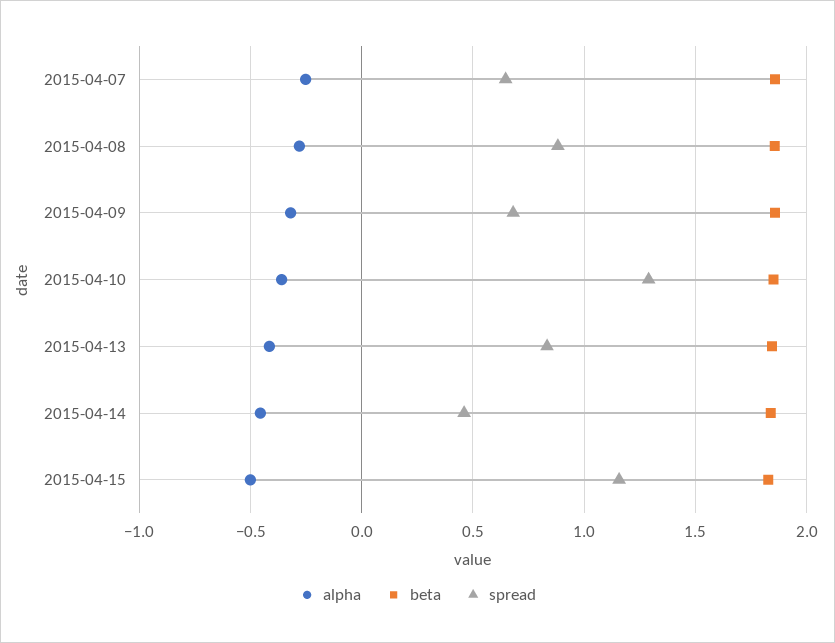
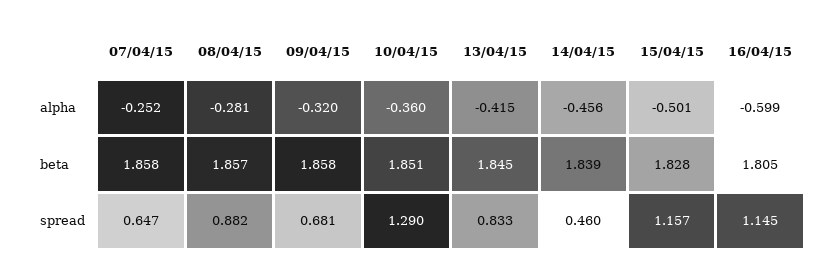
alpha, 16/04/15: none -> -0.599
beta, 16/04/15: none -> 1.805
spread, 16/04/15: none -> 1.145

